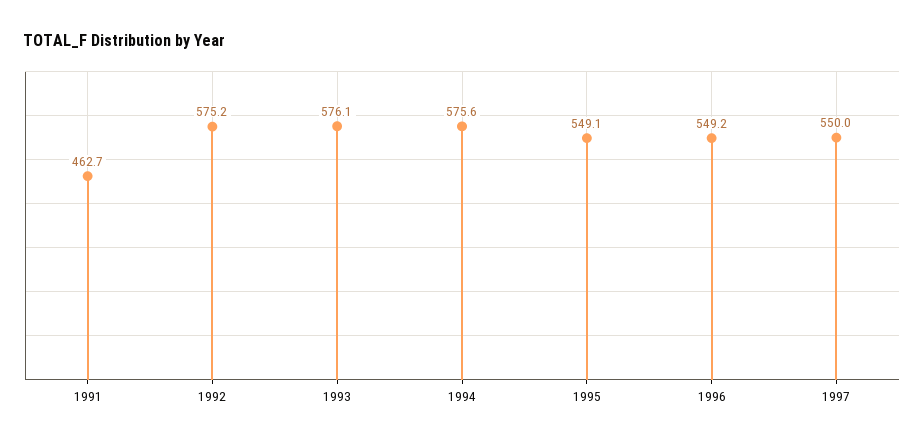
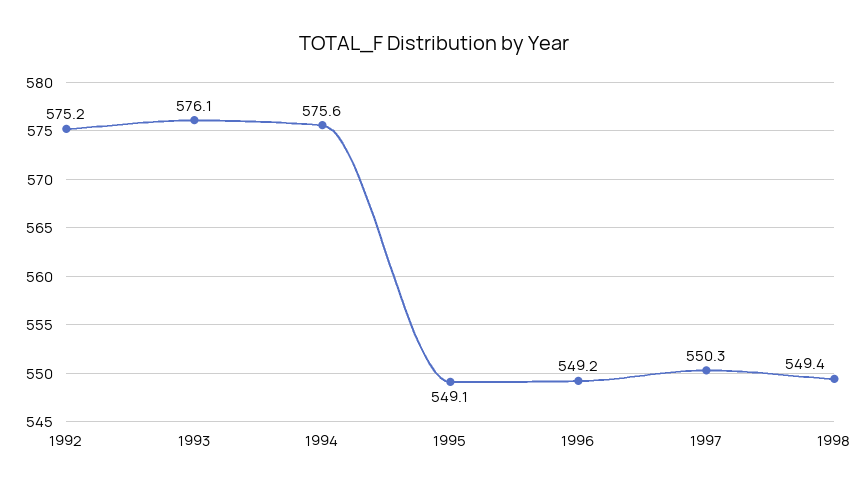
1991: 462.7 -> none
1997: 550 -> 550.3
1998: none -> 549.4

